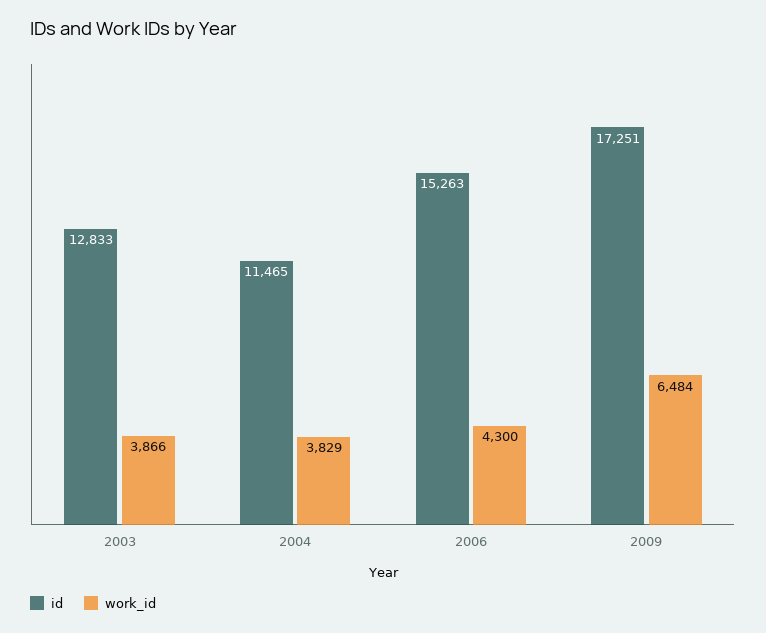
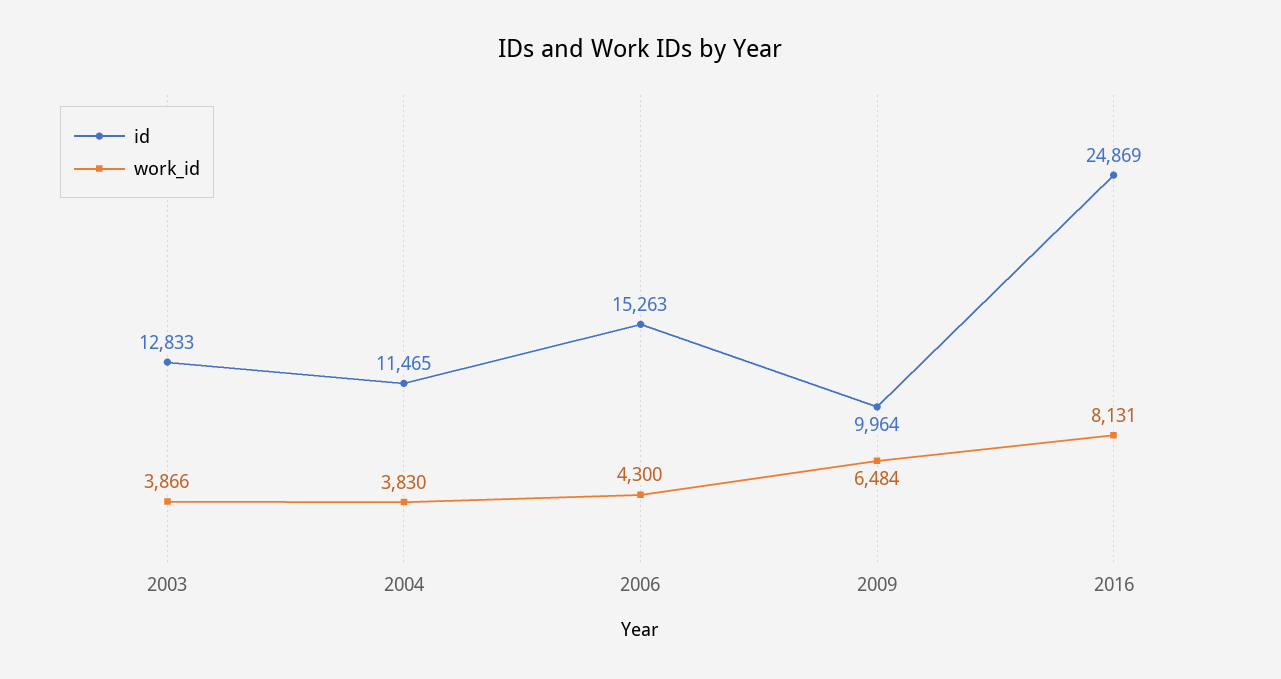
work_id, 2004: 3829 -> 3830
id, 2009: 17251 -> 9964
id, 2016: none -> 24869
work_id, 2016: none -> 8131

